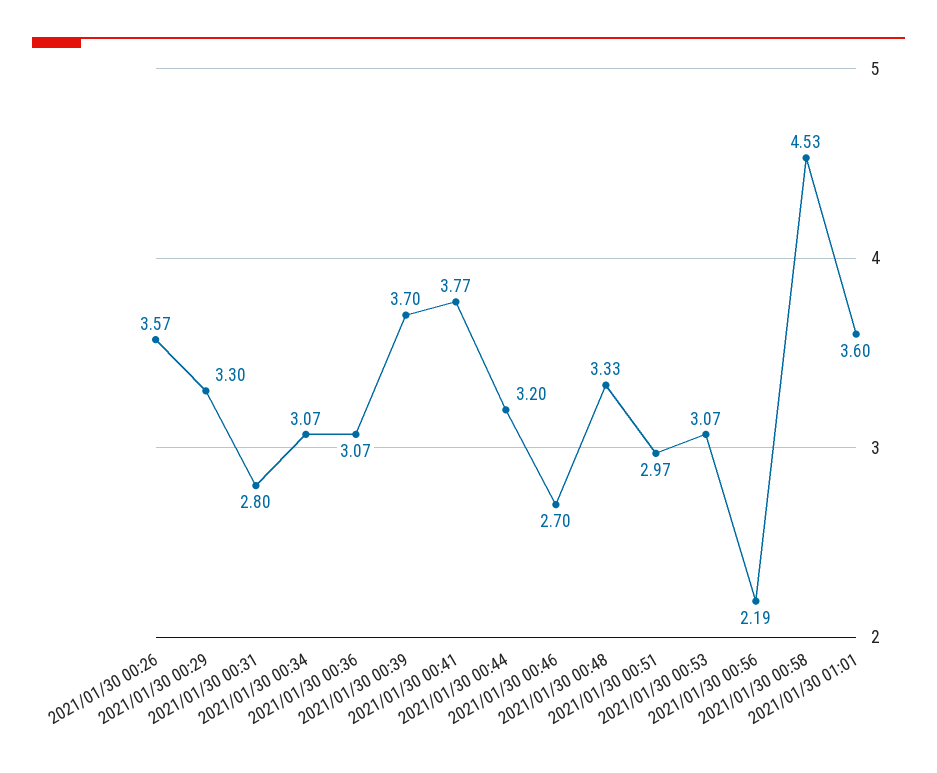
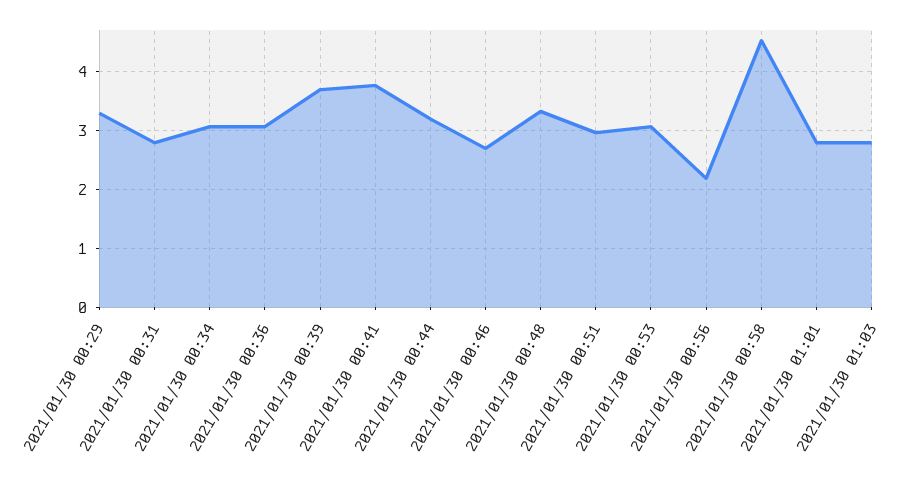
2021/01/30 00:26: 3.57 -> none
2021/01/30 01:01: 3.6 -> 2.8
2021/01/30 01:03: none -> 2.8

